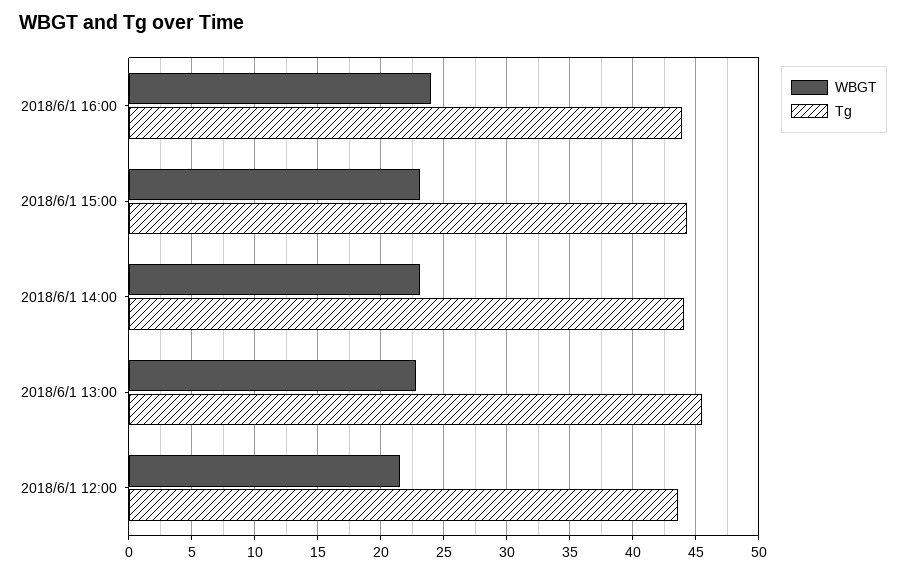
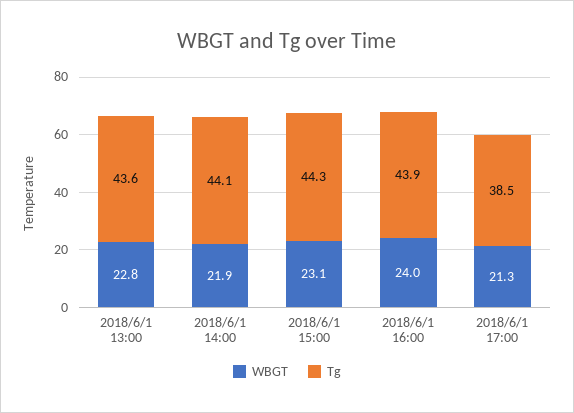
WBGT, 2018/6/1 14:00: 23 -> 21.9
Tg, 2018/6/1 13:00: 45.5 -> 43.6
WBGT, 2018/6/1 12:00: 21.5 -> none
Tg, 2018/6/1 12:00: 43.5 -> none
WBGT, 2018/6/1 17:00: none -> 21.3
Tg, 2018/6/1 17:00: none -> 38.5

